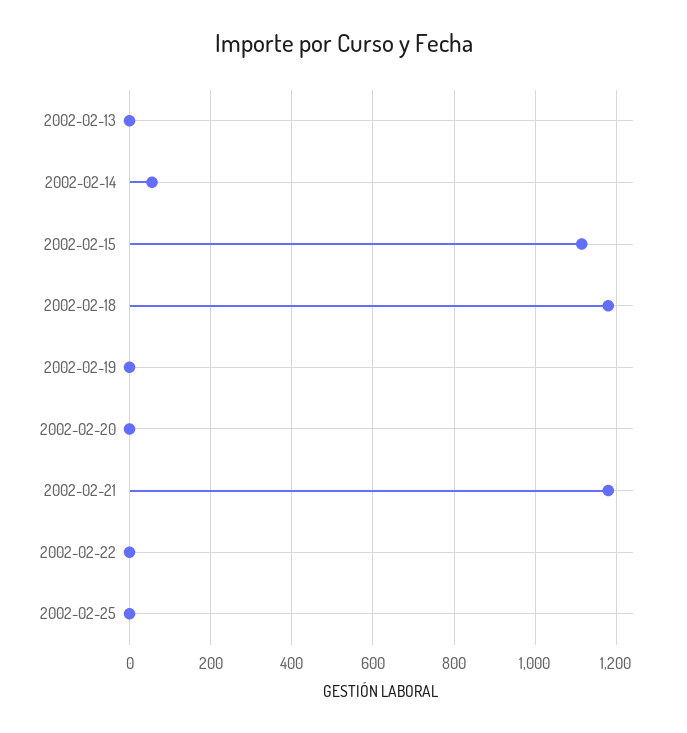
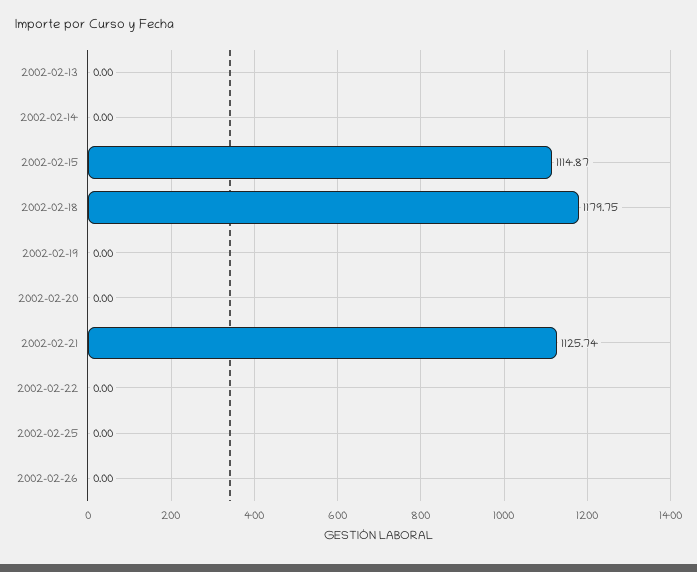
2002-02-14: 60 -> 0
2002-02-21: 1180 -> 1125.74
2002-02-26: none -> 0

